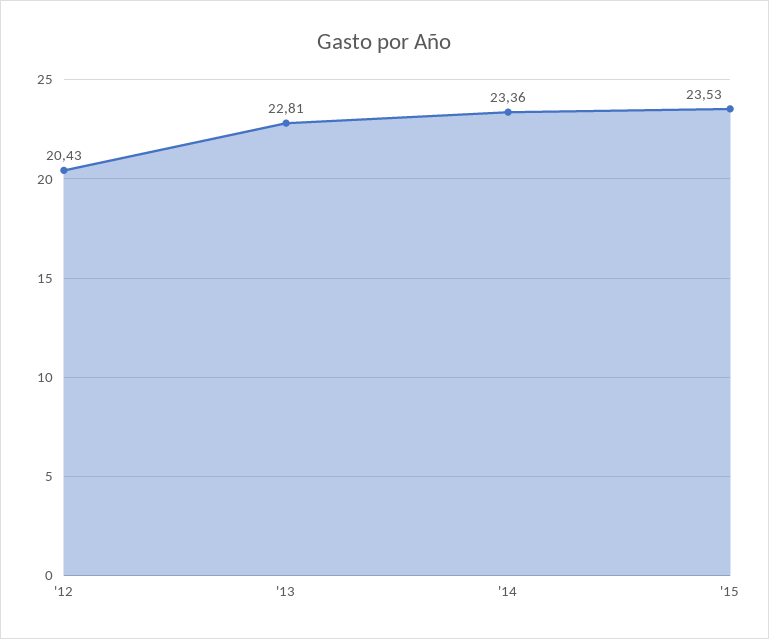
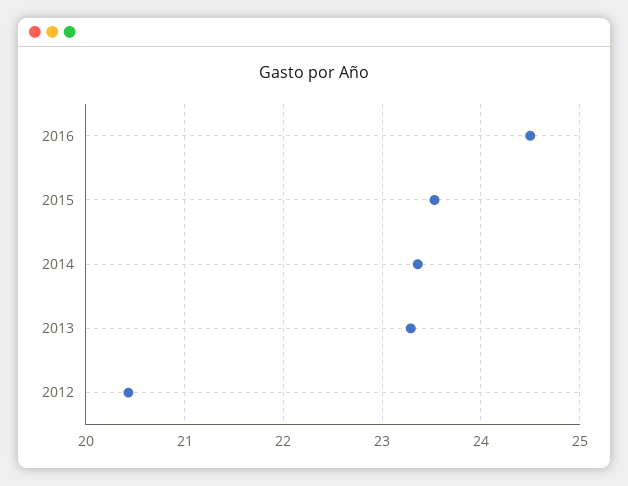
'13: 22.81 -> 23.3
2016: none -> 24.5

